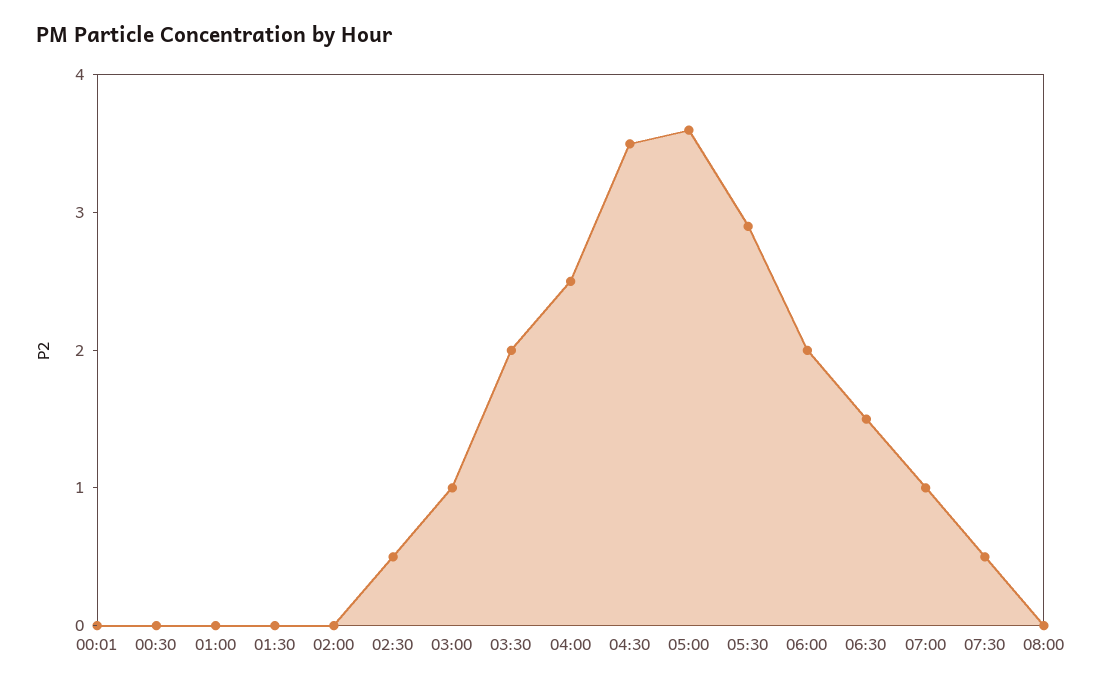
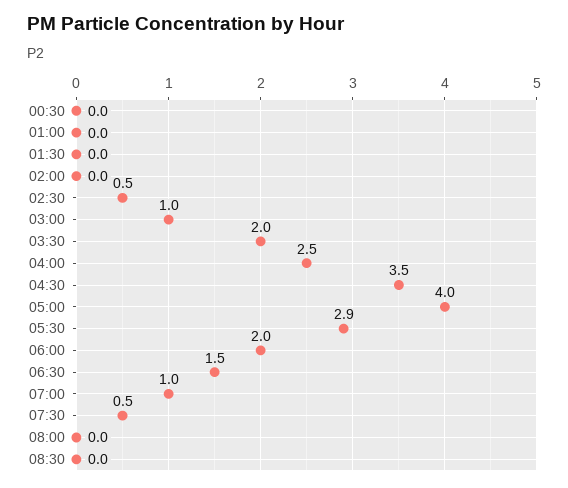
00:01: 0 -> none
05:00: 3.6 -> 4
08:30: none -> 0

